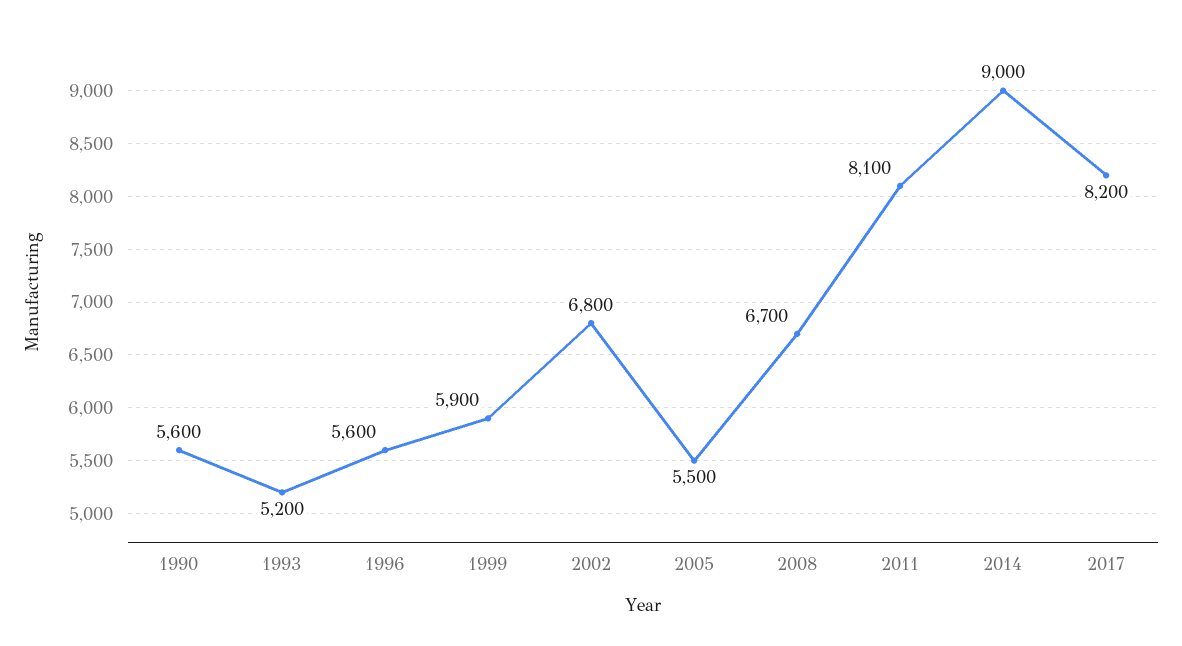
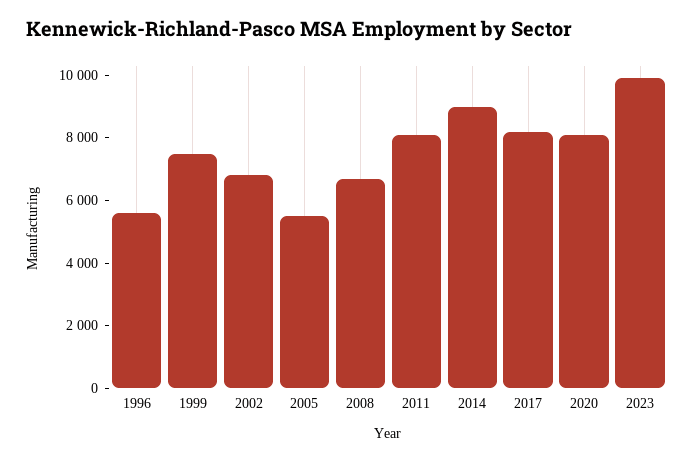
1990: 5600 -> none
1993: 5200 -> none
1999: 5900 -> 7500
2020: none -> 8000
2023: none -> 10000

